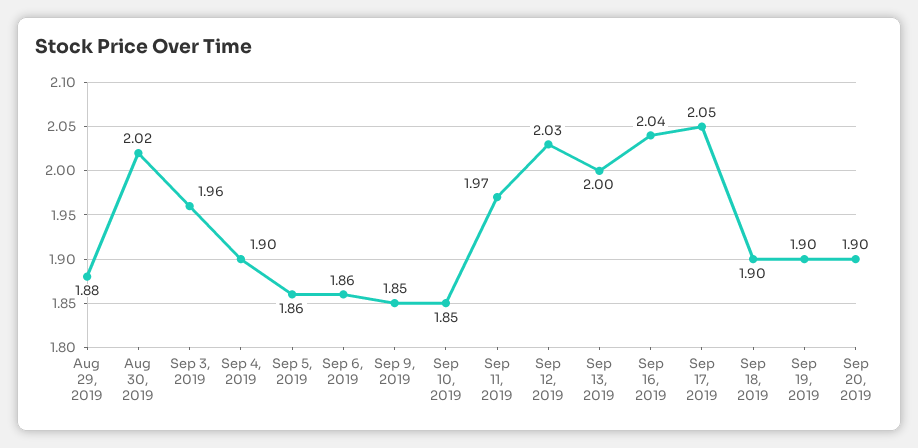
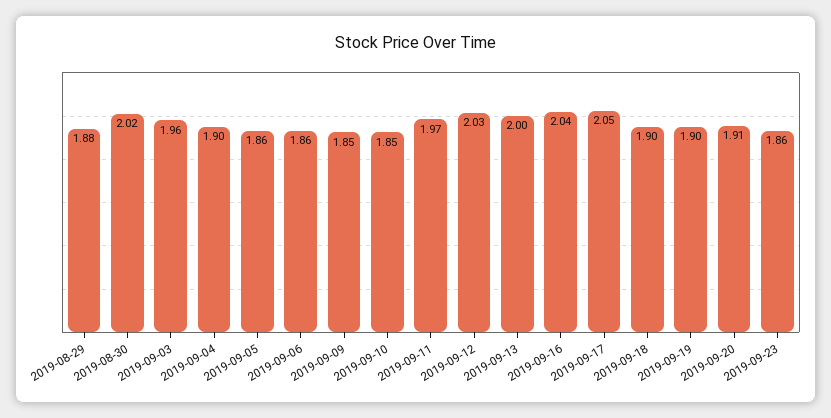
Sep 20, 2019: 1.9 -> 1.91
2019-09-23: none -> 1.86

